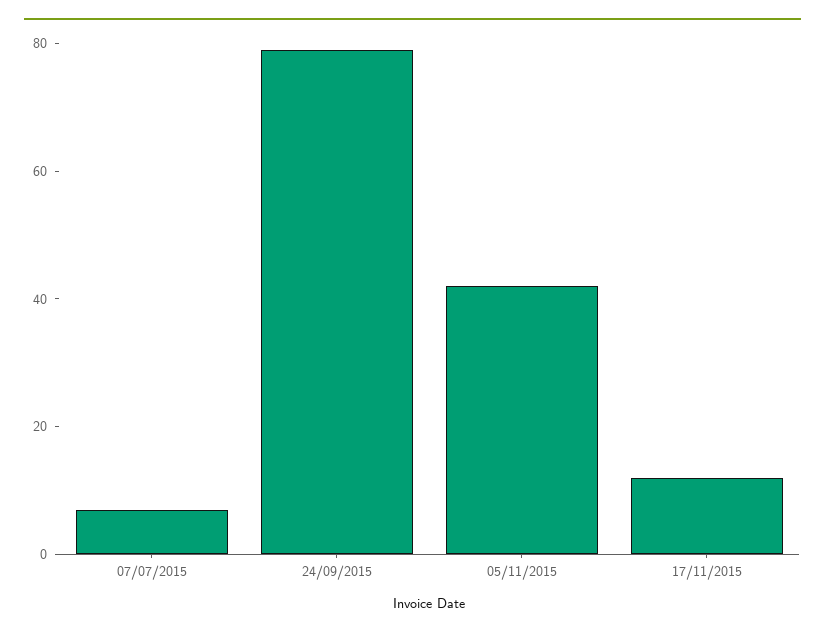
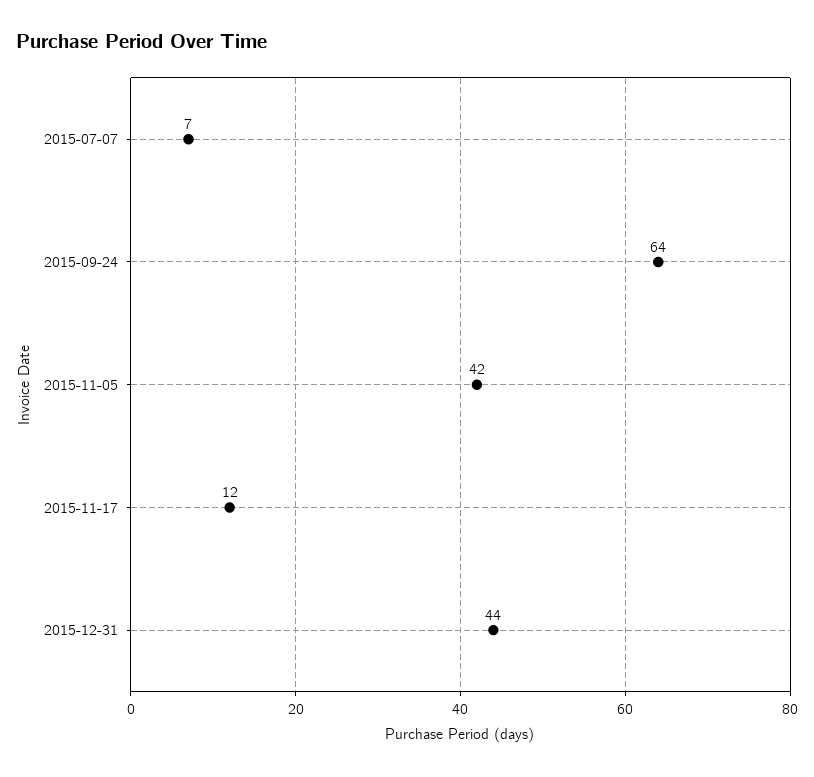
24/09/2015: 80 -> 64
2015-12-31: none -> 44

